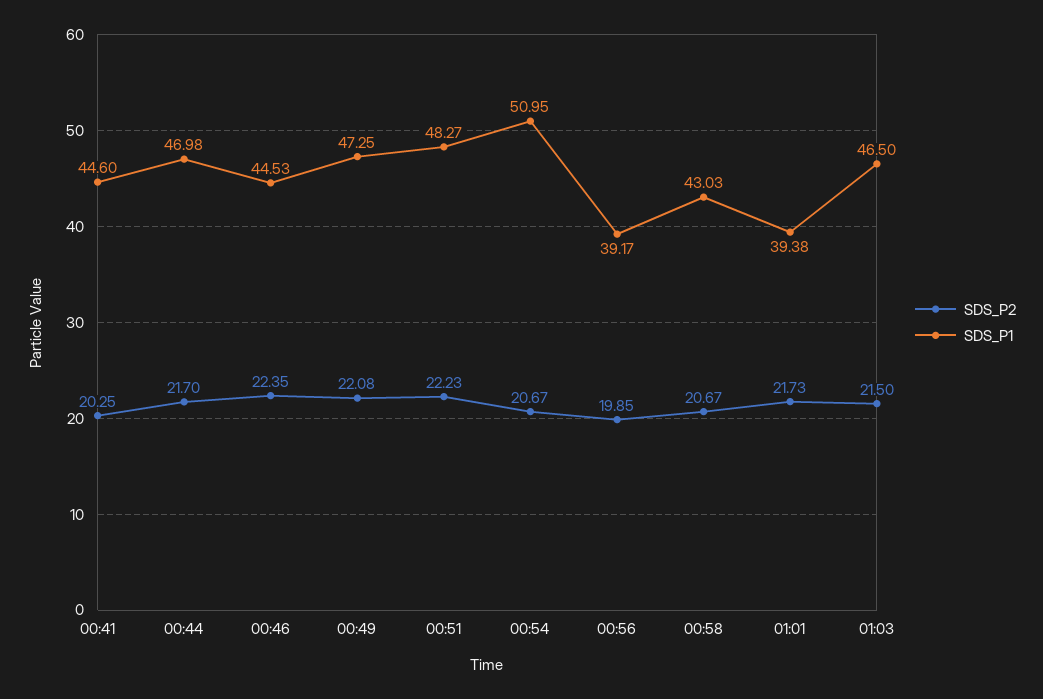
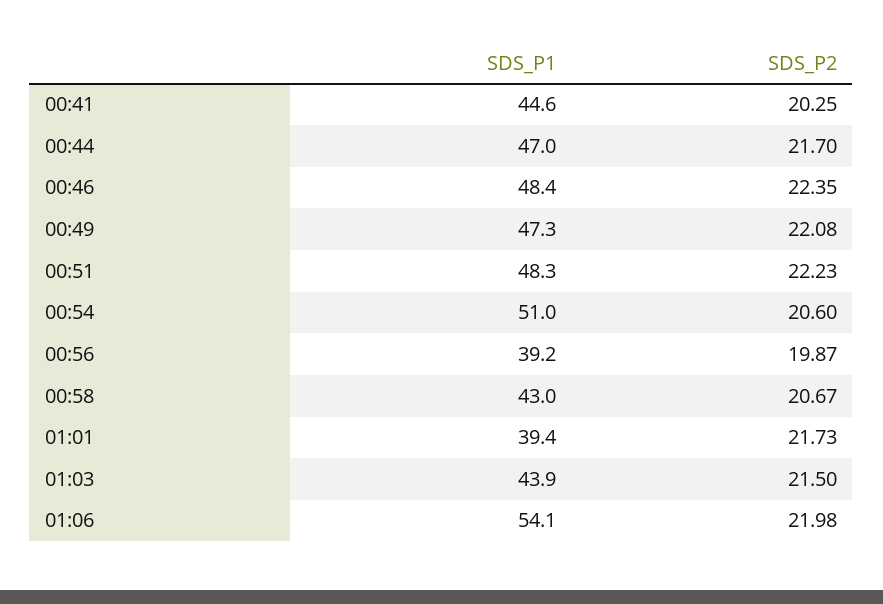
SDS_P1, 00:46: 44.53 -> 48.4
SDS_P2, 00:54: 20.67 -> 20.6
SDS_P2, 00:56: 19.85 -> 19.87
SDS_P1, 01:03: 46.5 -> 43.9
SDS_P1, 01:06: none -> 54.1
SDS_P2, 01:06: none -> 21.98

